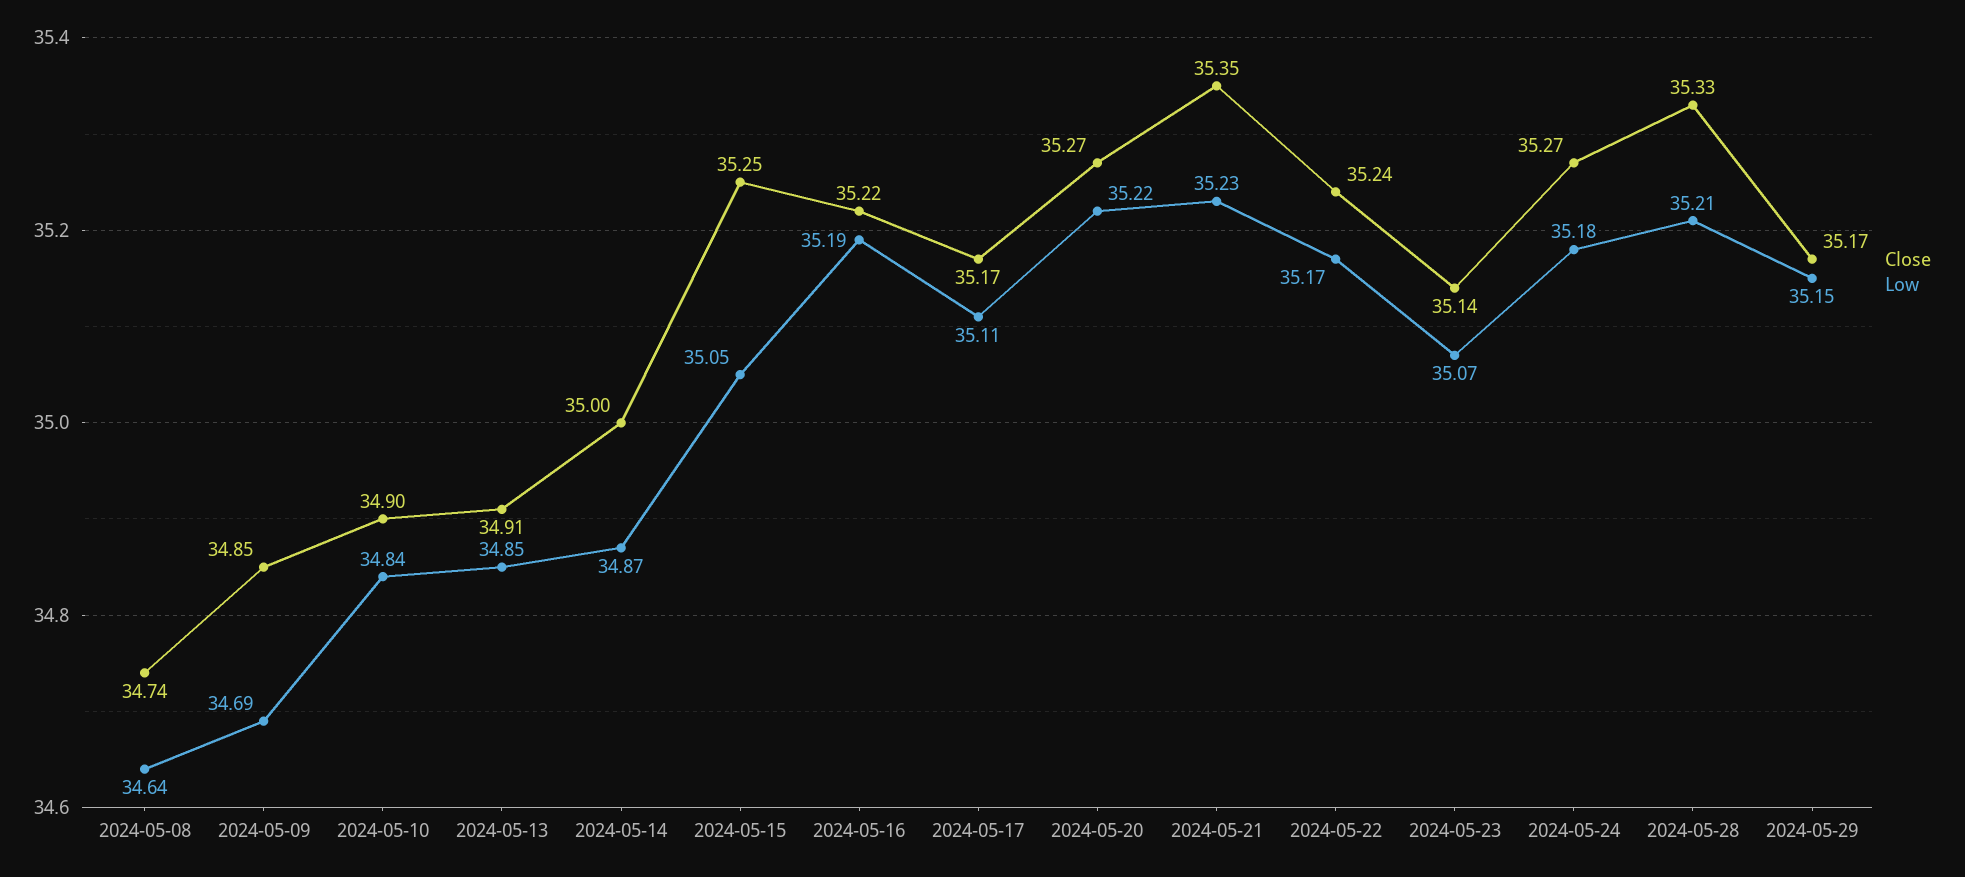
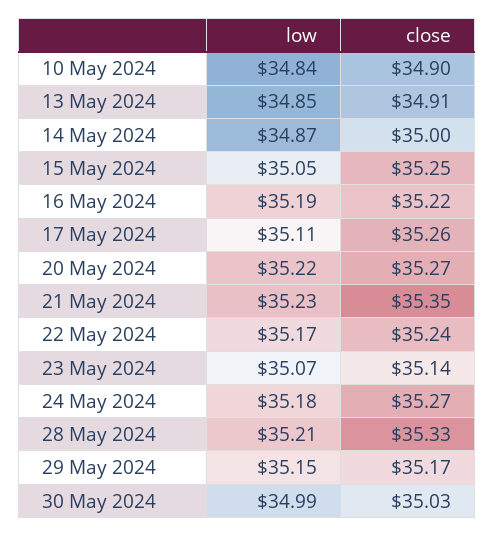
Close, 2024-05-08: 34.74 -> none
Low, 2024-05-08: 34.64 -> none
Close, 2024-05-09: 34.85 -> none
Low, 2024-05-09: 34.69 -> none
Close, 2024-05-17: 35.17 -> 35.26
Low, 30 May 2024: none -> 34.99
Close, 30 May 2024: none -> 35.03

